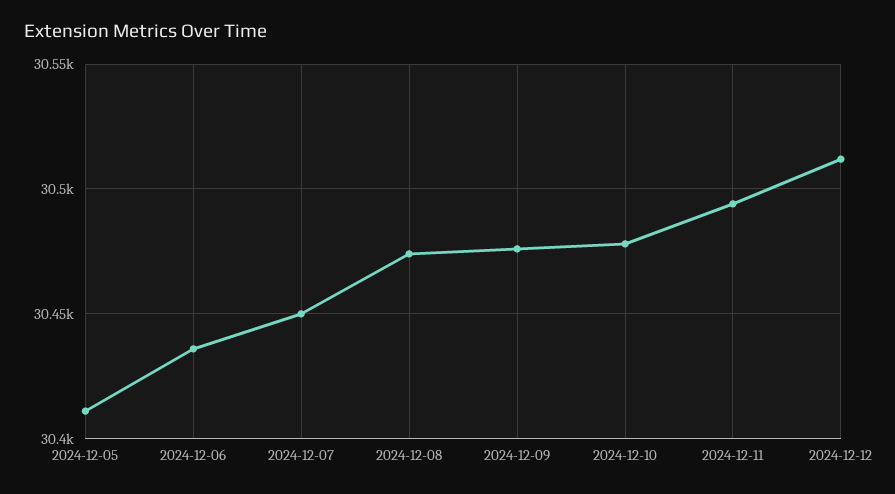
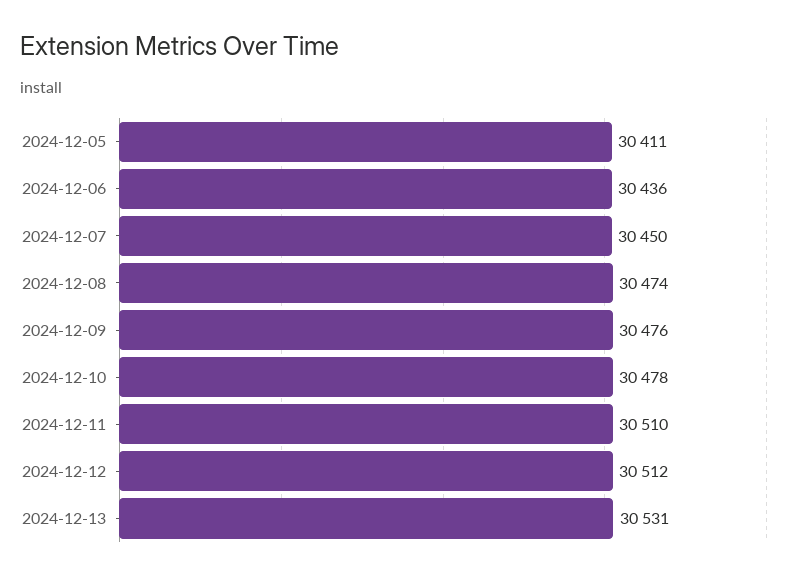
2024-12-11: 30495 -> 30510
2024-12-13: none -> 30531

